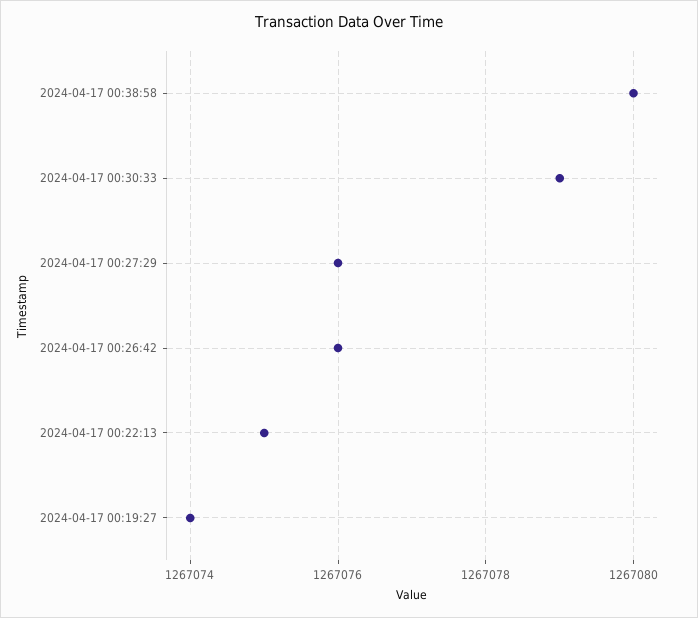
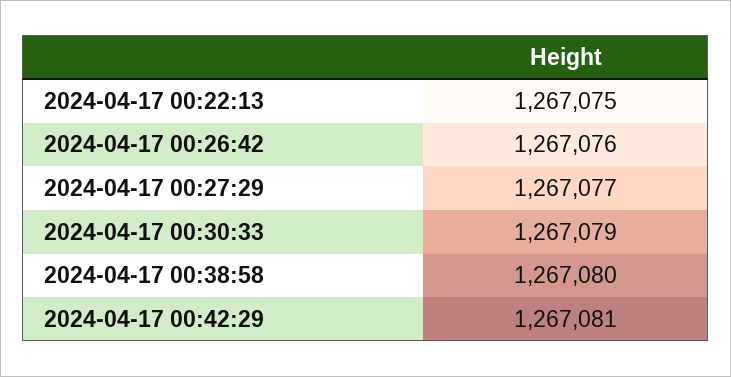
2024-04-17 00:27:29: 1267076 -> 1267077
2024-04-17 00:19:27: 1267074 -> none
2024-04-17 00:42:29: none -> 1267081

